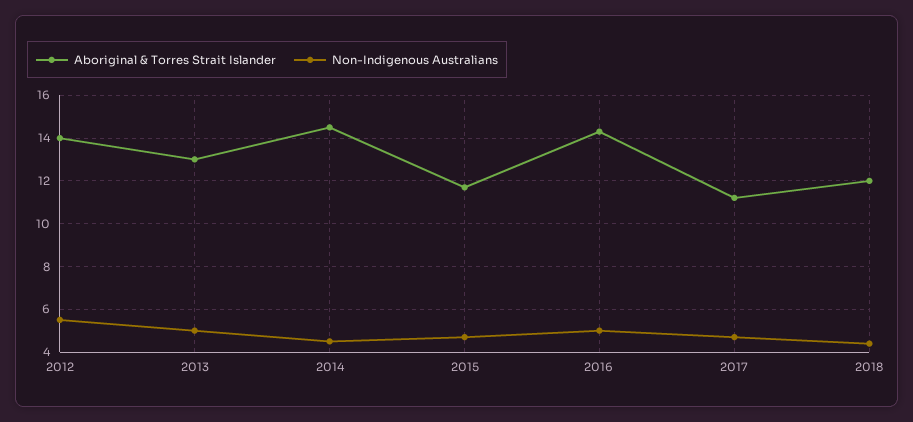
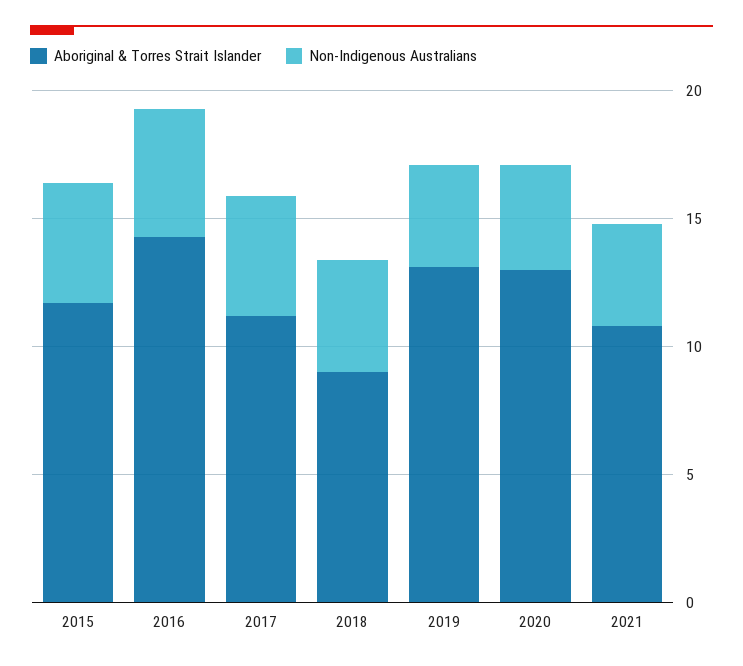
Aboriginal & Torres Strait Islander, 2012: 14 -> none
Non-Indigenous Australians, 2012: 5.5 -> none
Aboriginal & Torres Strait Islander, 2013: 13 -> none
Non-Indigenous Australians, 2013: 5 -> none
Aboriginal & Torres Strait Islander, 2014: 14.5 -> none
Non-Indigenous Australians, 2014: 4.5 -> none
Aboriginal & Torres Strait Islander, 2018: 12 -> 9
Aboriginal & Torres Strait Islander, 2019: none -> 13
Non-Indigenous Australians, 2019: none -> 4
Aboriginal & Torres Strait Islander, 2020: none -> 13
Non-Indigenous Australians, 2020: none -> 4
Aboriginal & Torres Strait Islander, 2021: none -> 11
Non-Indigenous Australians, 2021: none -> 4

